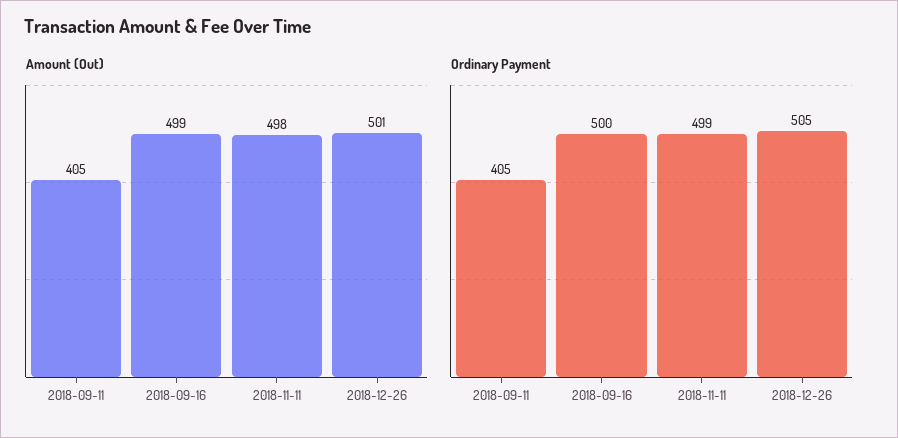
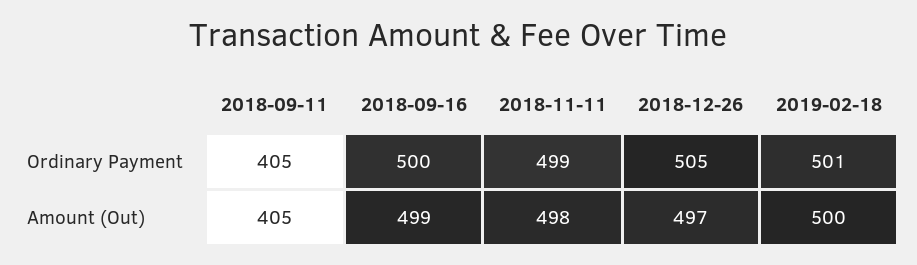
Amount (Out), 2018-12-26: 501 -> 497
Ordinary Payment, 2019-02-18: none -> 501
Amount (Out), 2019-02-18: none -> 500

